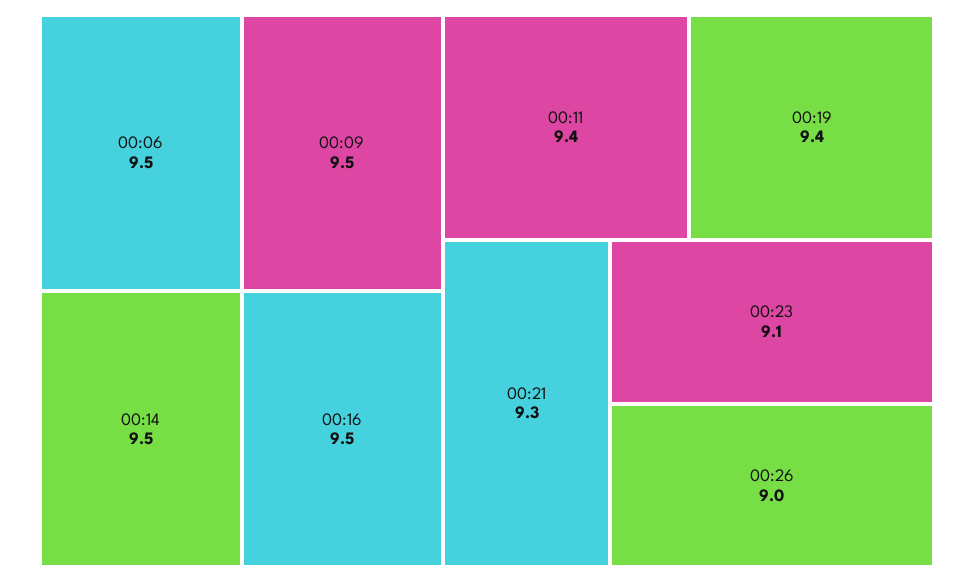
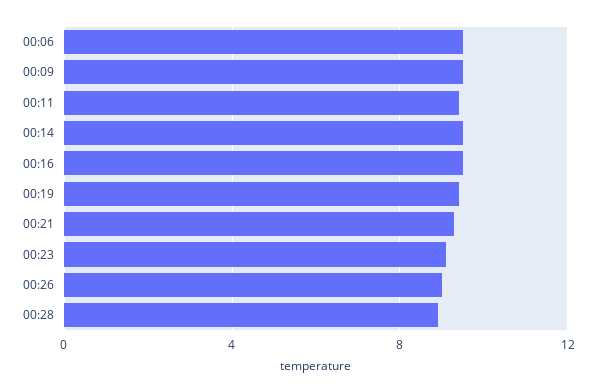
00:28: none -> 9

